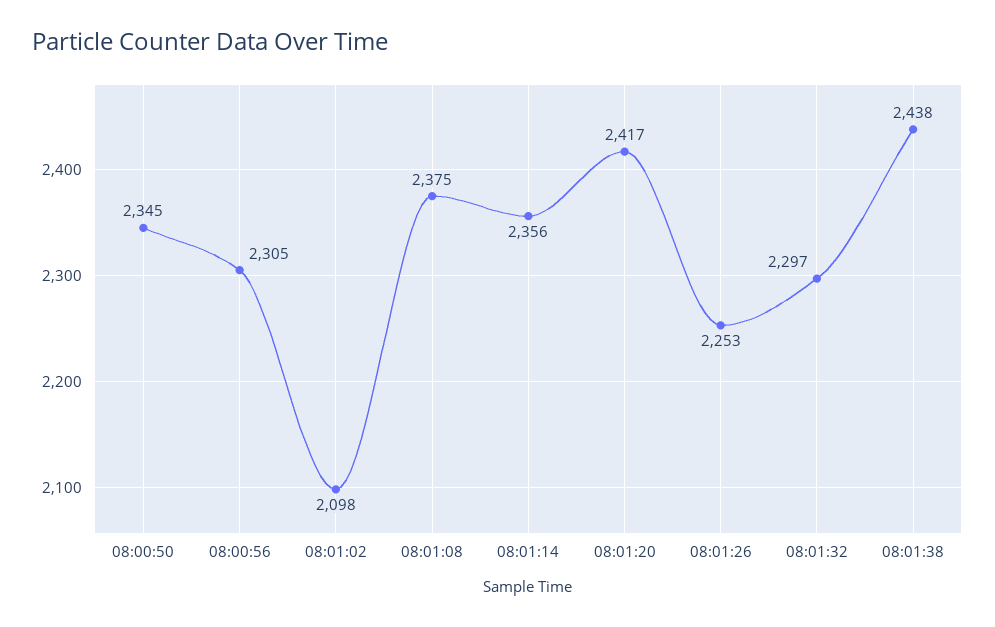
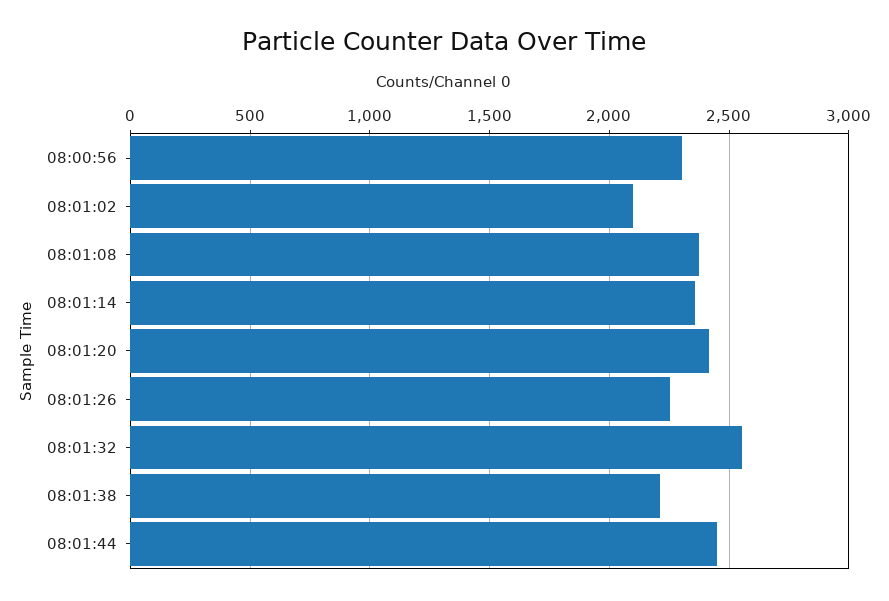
08:00:50: 2345 -> none
08:01:32: 2297 -> 2550
08:01:38: 2438 -> 2200
08:01:44: none -> 2450

